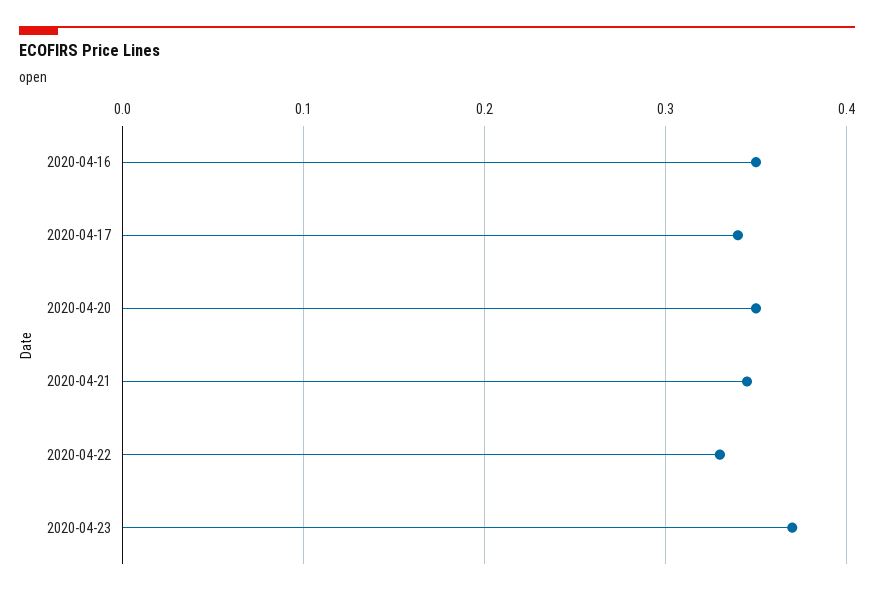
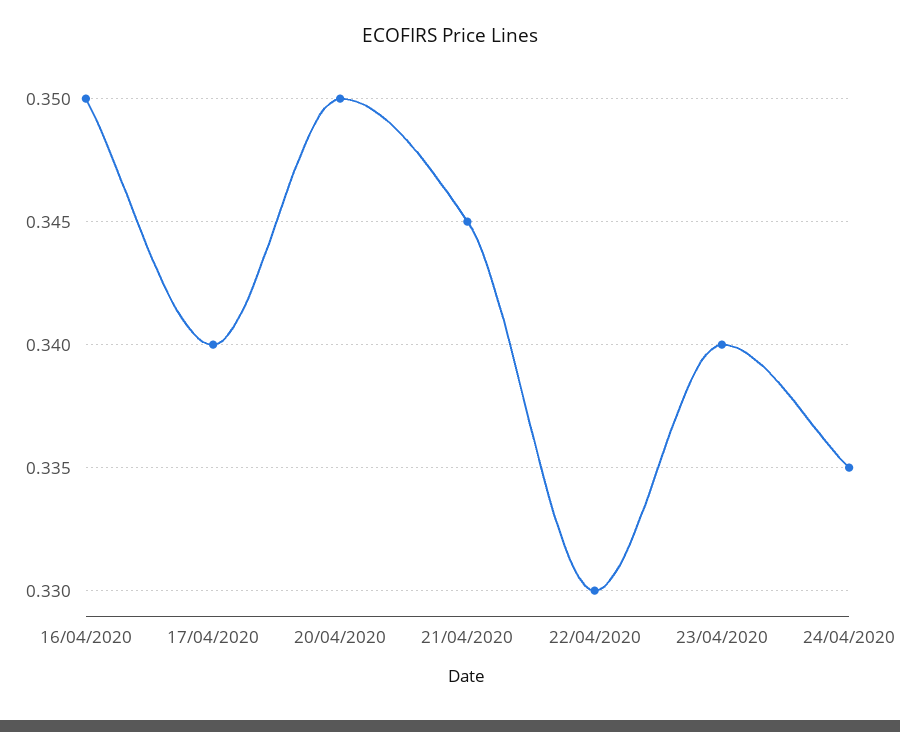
2020-04-23: 0.37 -> 0.34
24/04/2020: none -> 0.335

